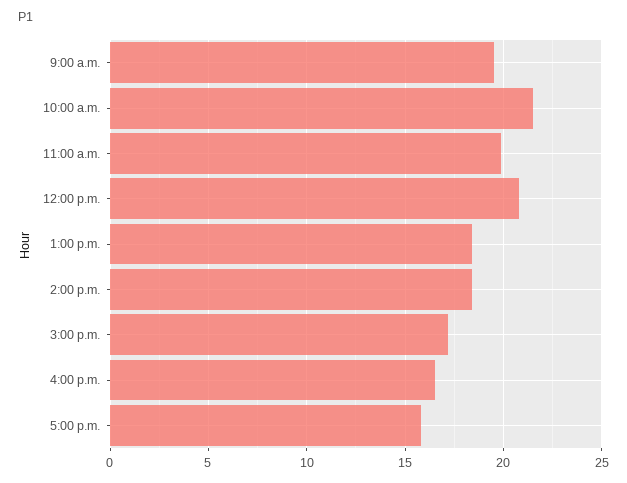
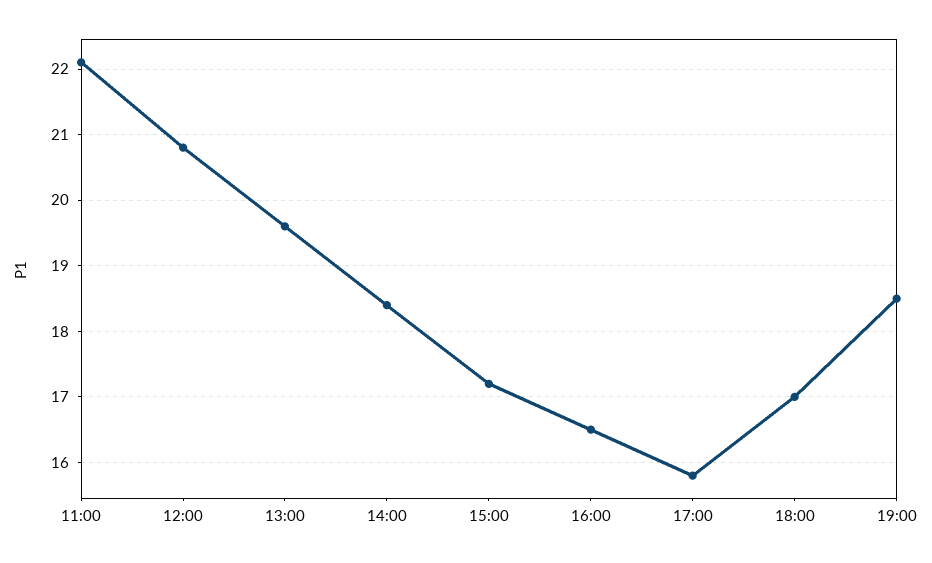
9:00 a.m.: 19.5 -> none
10:00 a.m.: 21.5 -> none
11:00 a.m.: 20 -> 22.1
1:00 p.m.: 18.5 -> 19.6
18:00: none -> 17
19:00: none -> 18.5

